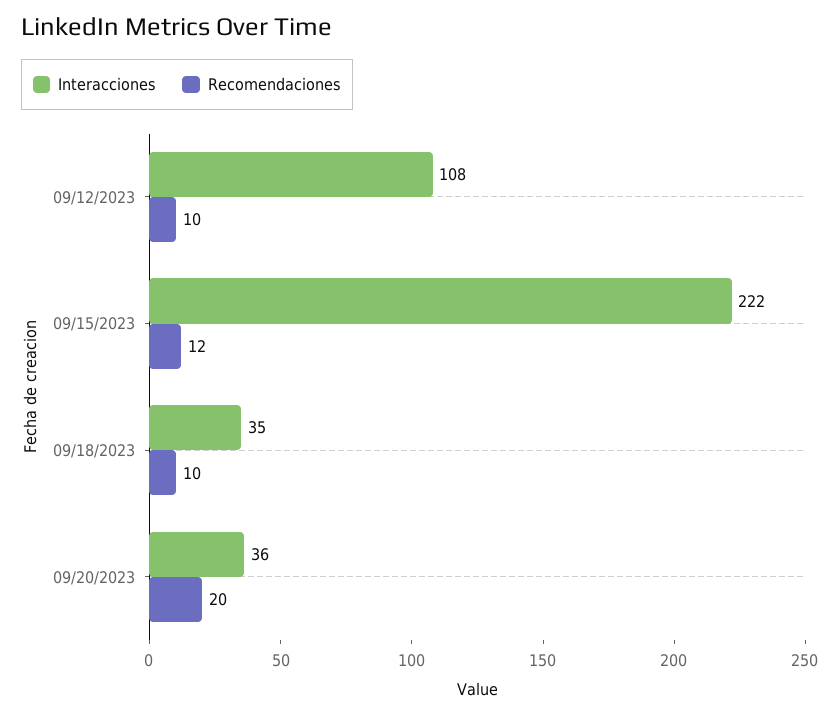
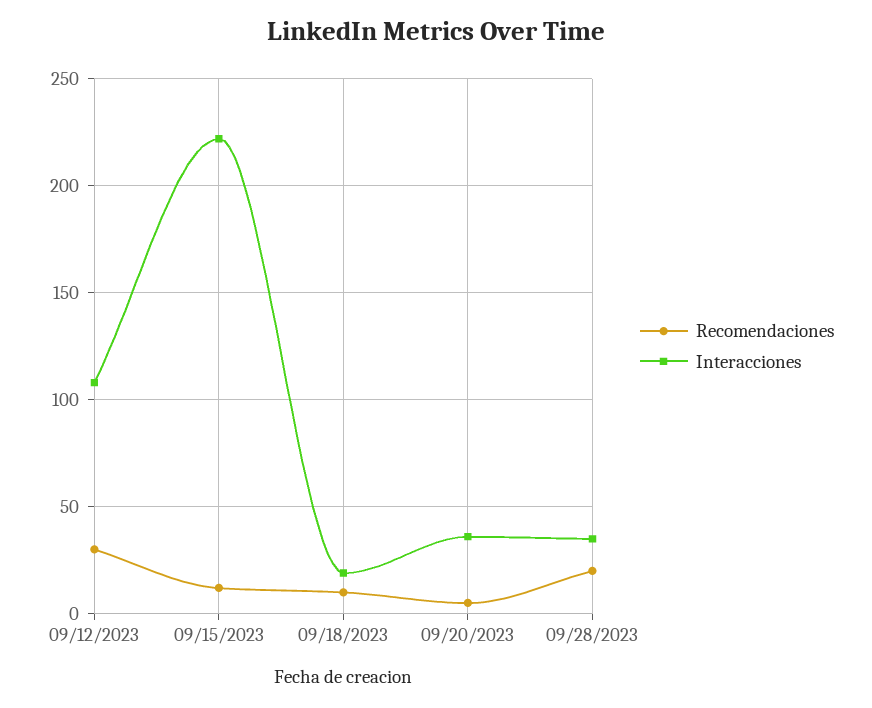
Recomendaciones, 09/12/2023: 10 -> 30
Interacciones, 09/18/2023: 35 -> 20
Recomendaciones, 09/20/2023: 20 -> 5
Recomendaciones, 09/28/2023: none -> 20
Interacciones, 09/28/2023: none -> 35

